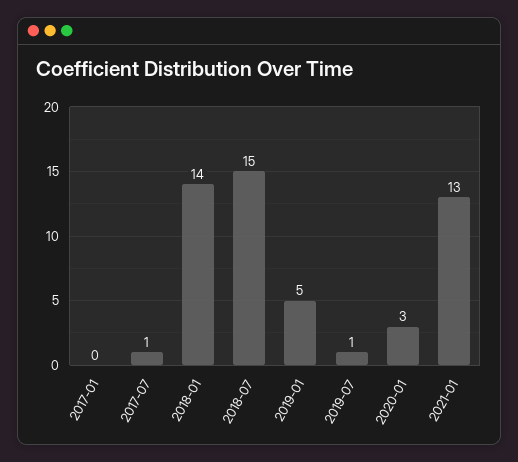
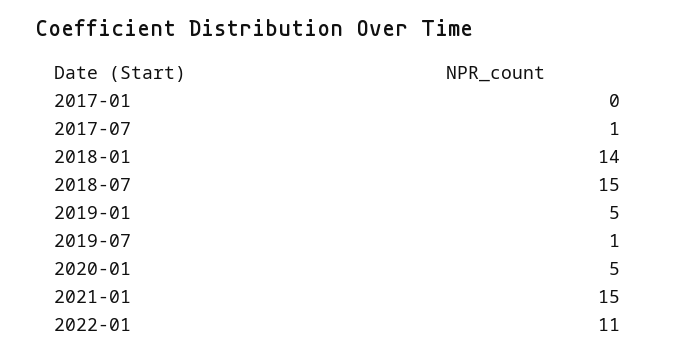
2020-01: 3 -> 5
2021-01: 13 -> 15
2022-01: none -> 11

